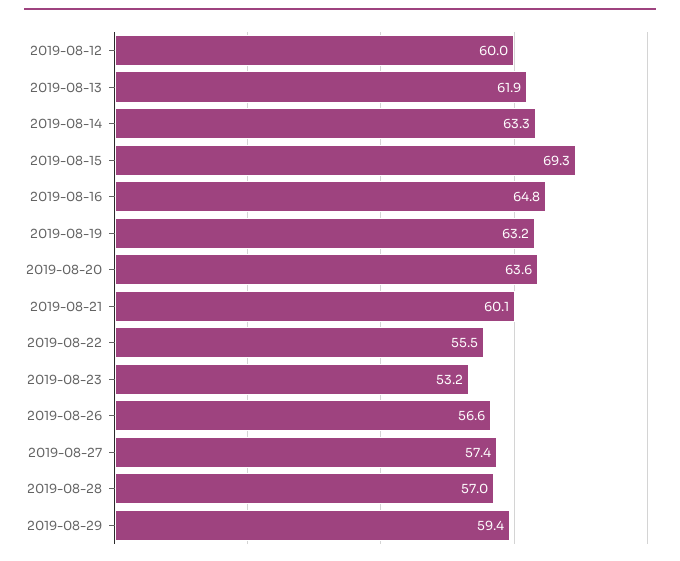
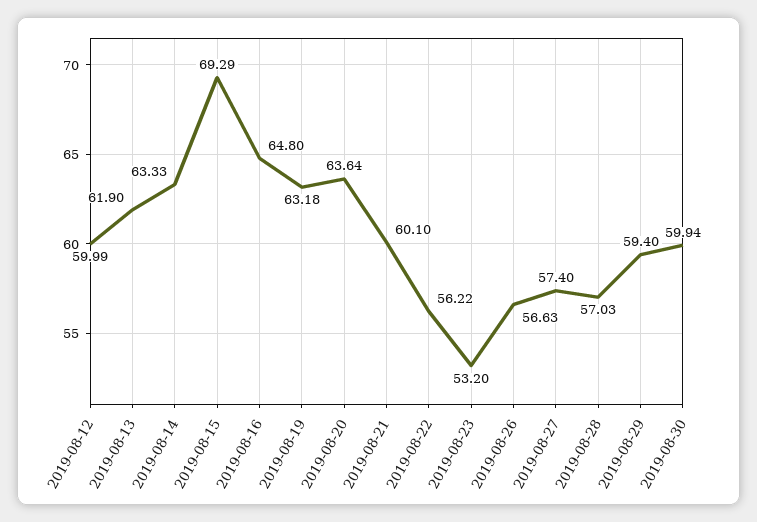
2019-08-22: 55.5 -> 56.22
2019-08-30: none -> 59.94

